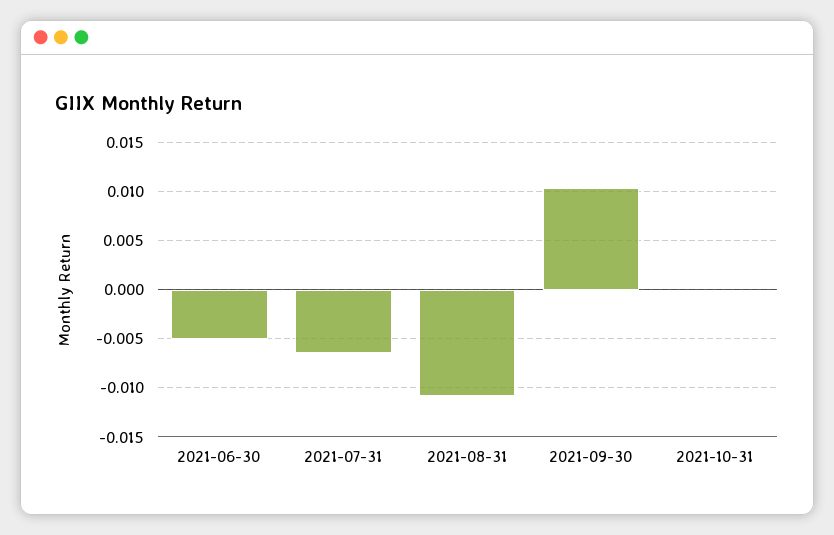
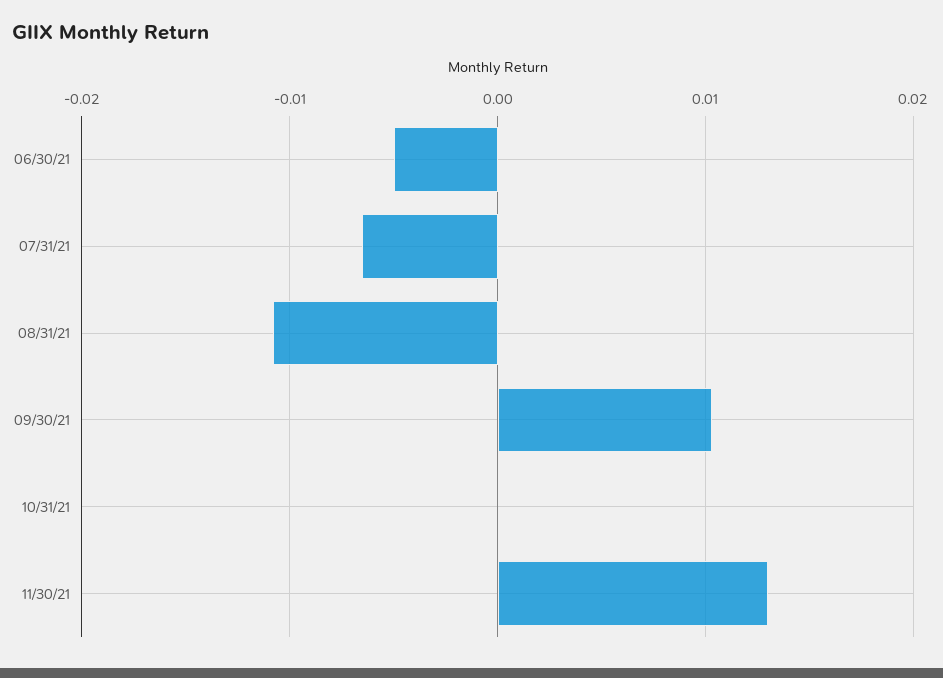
11/30/21: none -> 0.013

